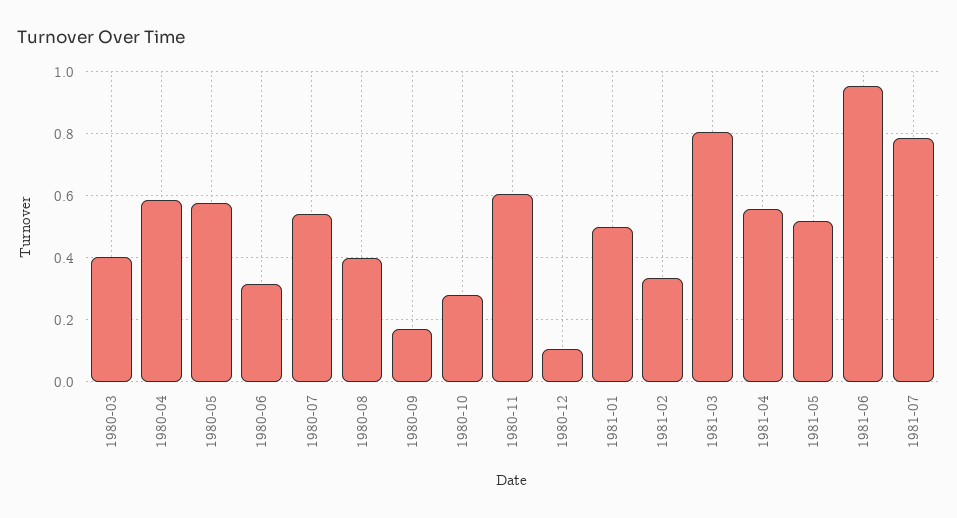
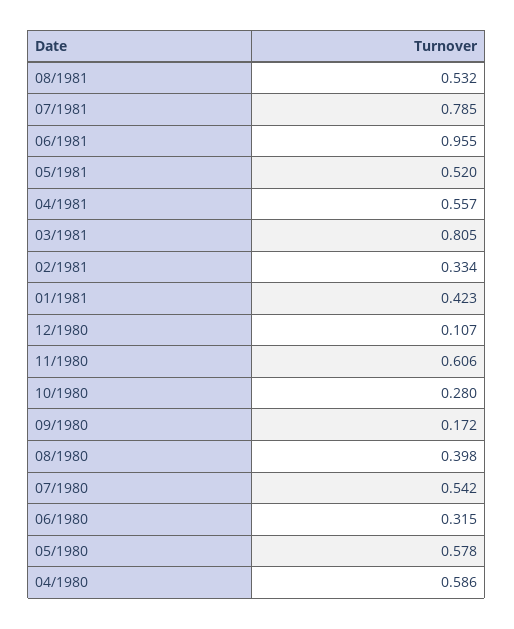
1980-03: 0.4 -> none
1981-01: 0.5 -> 0.423
08/1981: none -> 0.532

